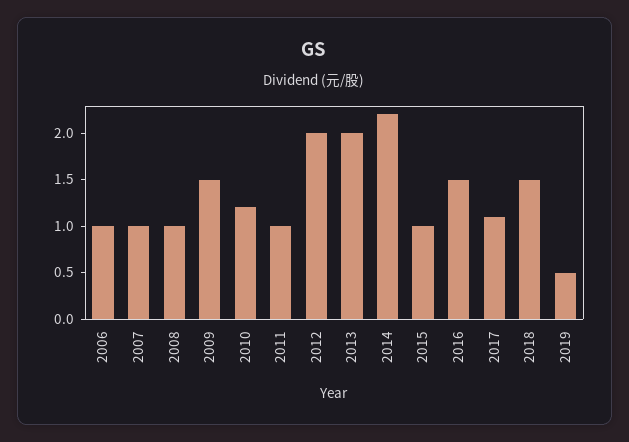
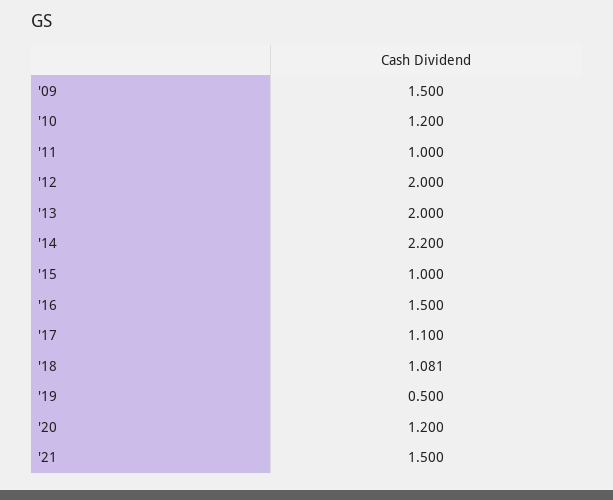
2006: 1 -> none
2007: 1 -> none
2008: 1 -> none
2018: 1.5 -> 1.081
'20: none -> 1.2
'21: none -> 1.5

